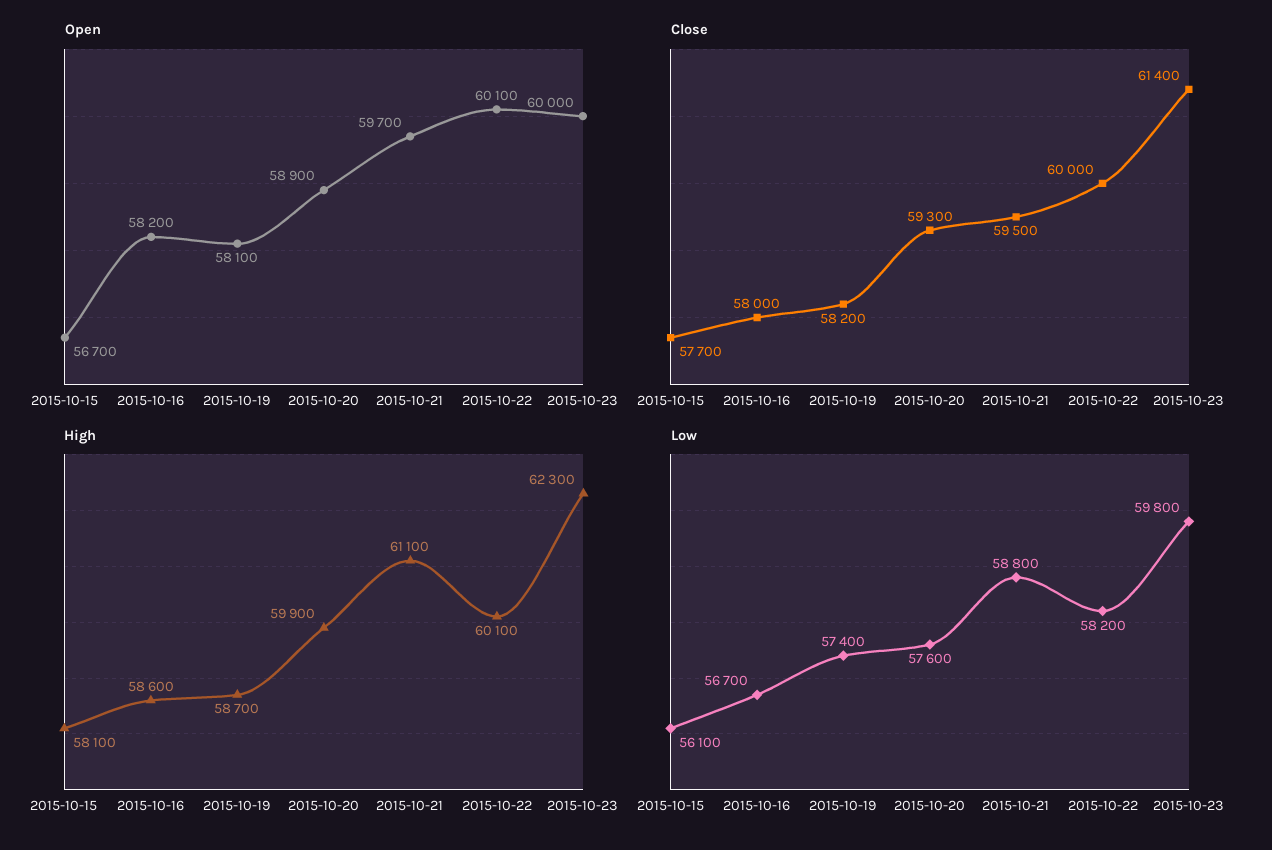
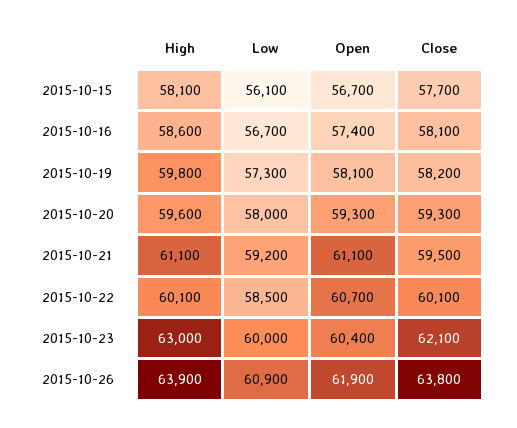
Open, 2015-10-16: 58200 -> 57400
Open, 2015-10-20: 58900 -> 59300
Open, 2015-10-21: 59700 -> 61100
Open, 2015-10-22: 60100 -> 60700
Open, 2015-10-23: 60000 -> 60400
Close, 2015-10-16: 58000 -> 58100
Close, 2015-10-22: 60000 -> 60100
Close, 2015-10-23: 61400 -> 62100
High, 2015-10-19: 58700 -> 59800
High, 2015-10-20: 59900 -> 59600
High, 2015-10-23: 62300 -> 63000
Low, 2015-10-19: 57400 -> 57300
Low, 2015-10-20: 57600 -> 58000
Low, 2015-10-21: 58800 -> 59200
Low, 2015-10-22: 58200 -> 58500
Low, 2015-10-23: 59800 -> 60000
High, 2015-10-26: none -> 63900
Low, 2015-10-26: none -> 60900
Open, 2015-10-26: none -> 61900
Close, 2015-10-26: none -> 63800

